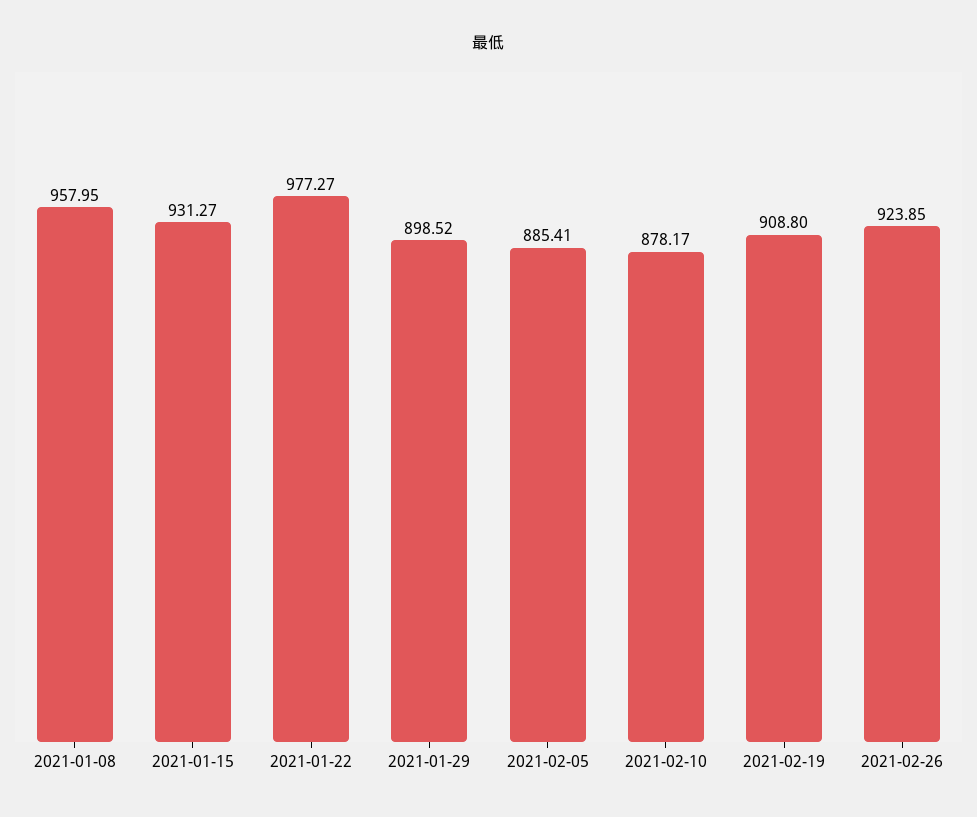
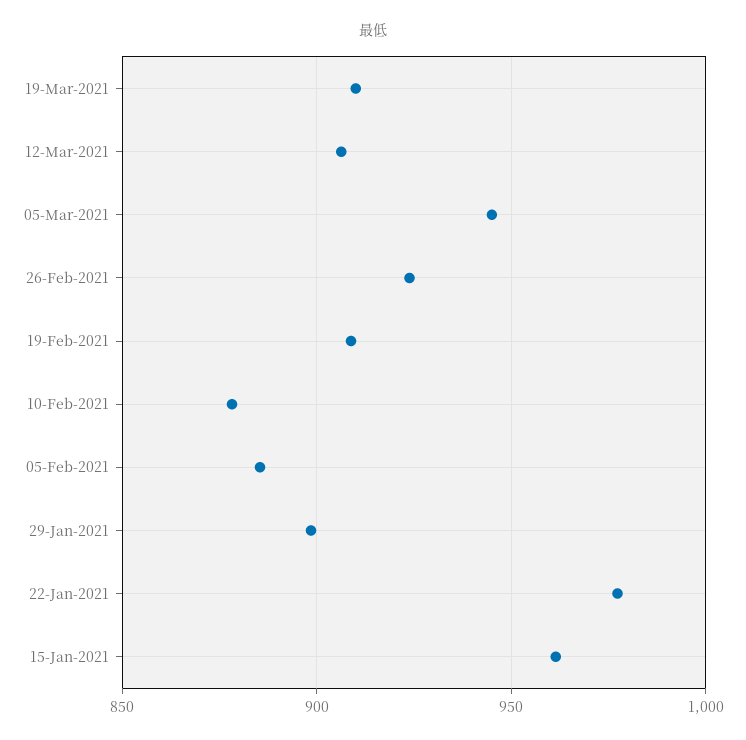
2021-01-08: 957.95 -> none
2021-01-15: 931.27 -> 960
19-Mar-2021: none -> 910
12-Mar-2021: none -> 905
05-Mar-2021: none -> 945

